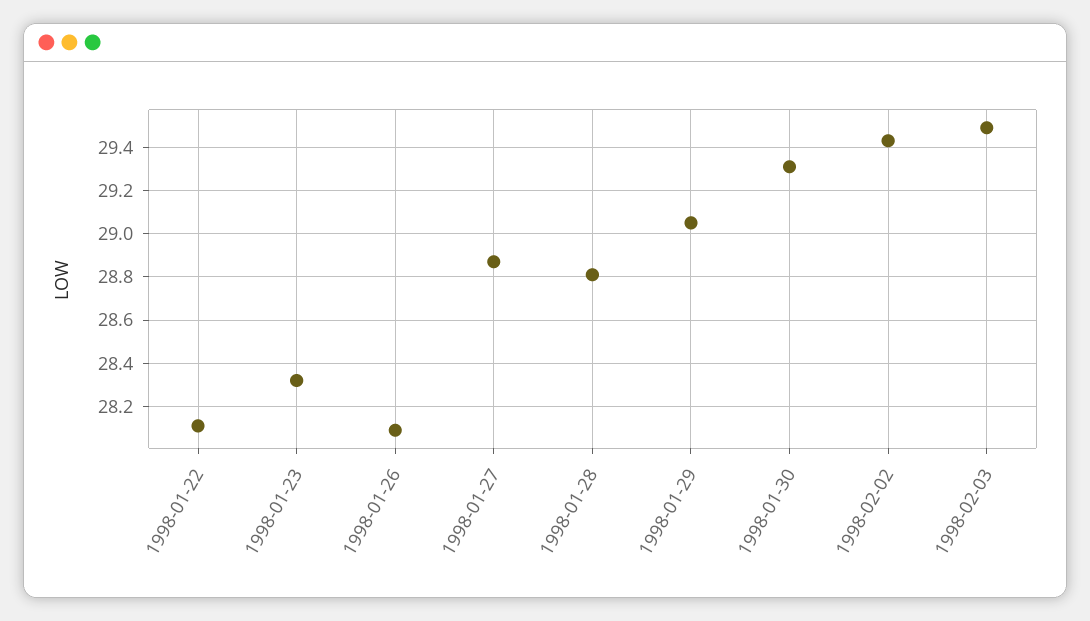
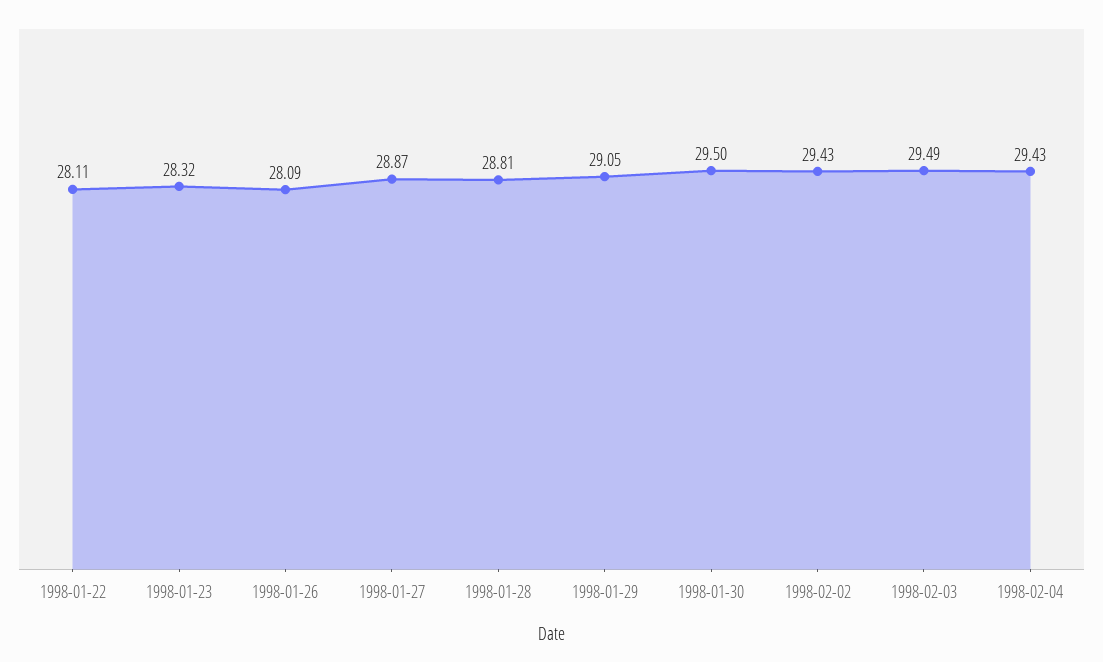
1998-01-30: 29.3 -> 29.5
1998-02-04: none -> 29.43

